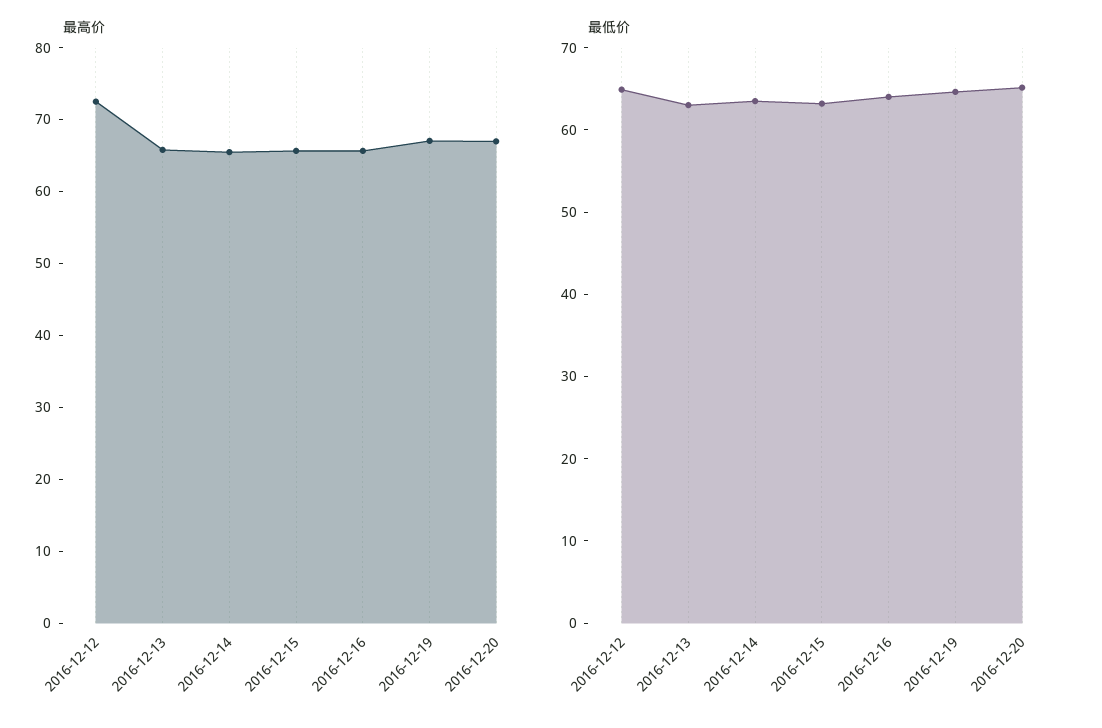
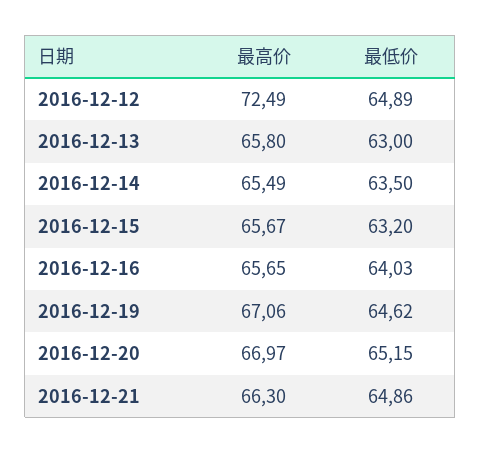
最高价, 2016-12-21: none -> 66.3
最低价, 2016-12-21: none -> 64.86

